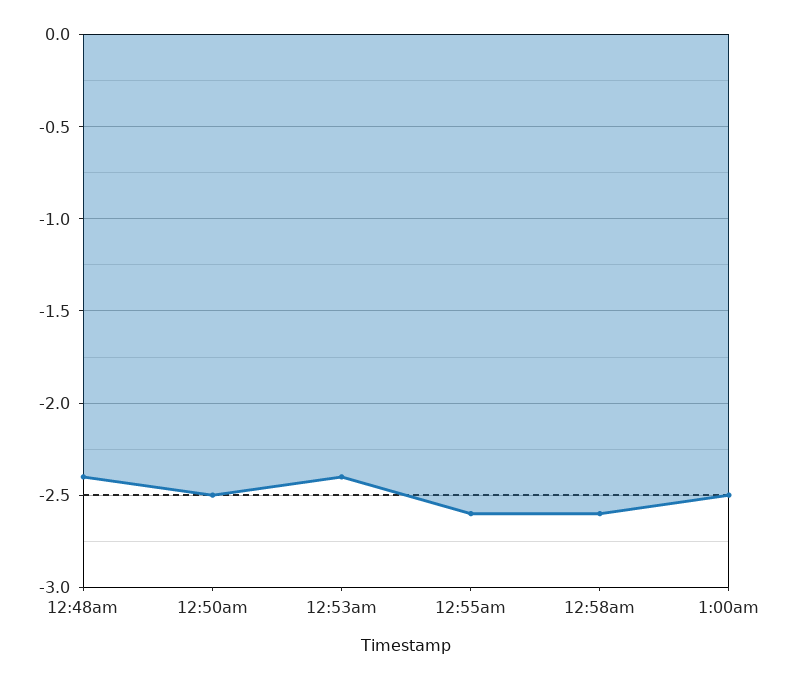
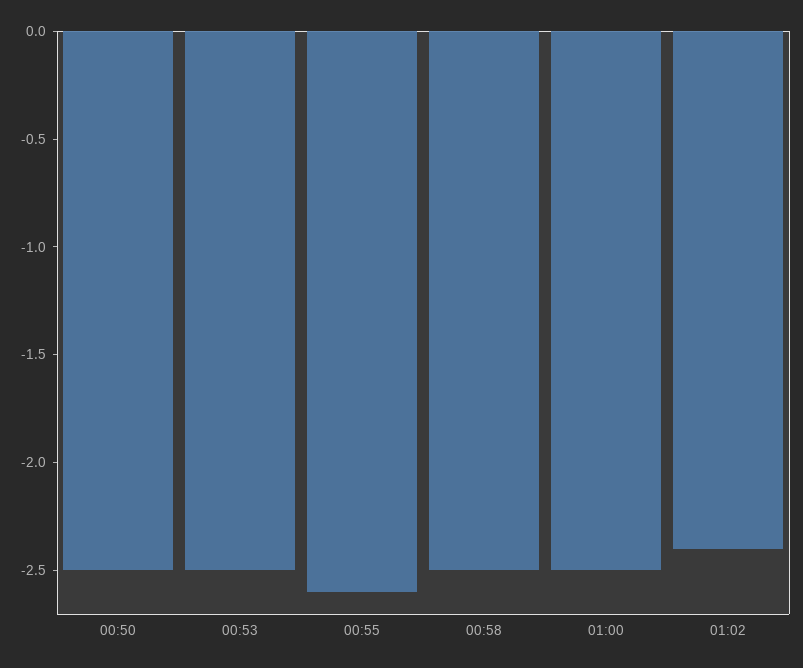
12:48am: -2.4 -> none
12:53am: -2.4 -> -2.5
12:58am: -2.6 -> -2.5
01:02: none -> -2.4

